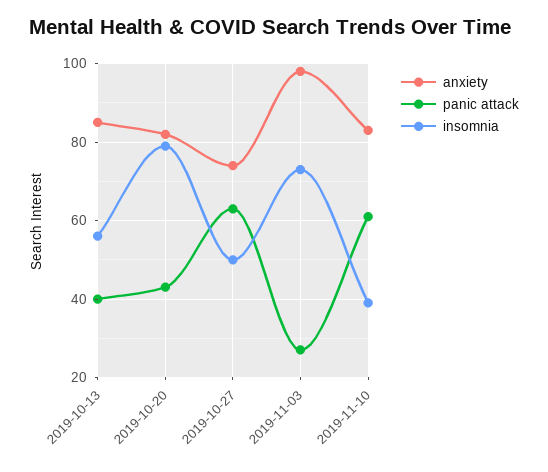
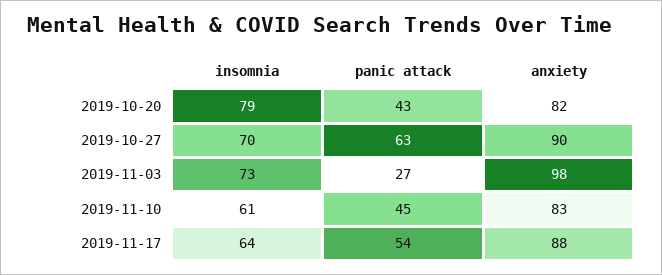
anxiety, 2019-10-13: 85 -> none
panic attack, 2019-10-13: 40 -> none
insomnia, 2019-10-13: 55 -> none
anxiety, 2019-10-27: 75 -> 90
insomnia, 2019-10-27: 50 -> 70
panic attack, 2019-11-10: 60 -> 45
insomnia, 2019-11-10: 40 -> 61
insomnia, 2019-11-17: none -> 64
panic attack, 2019-11-17: none -> 54
anxiety, 2019-11-17: none -> 88

